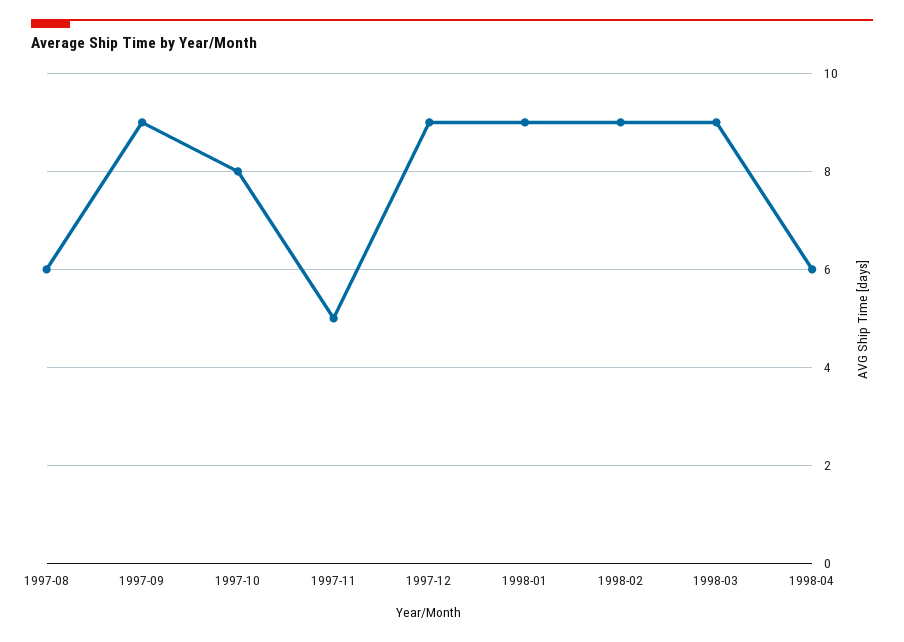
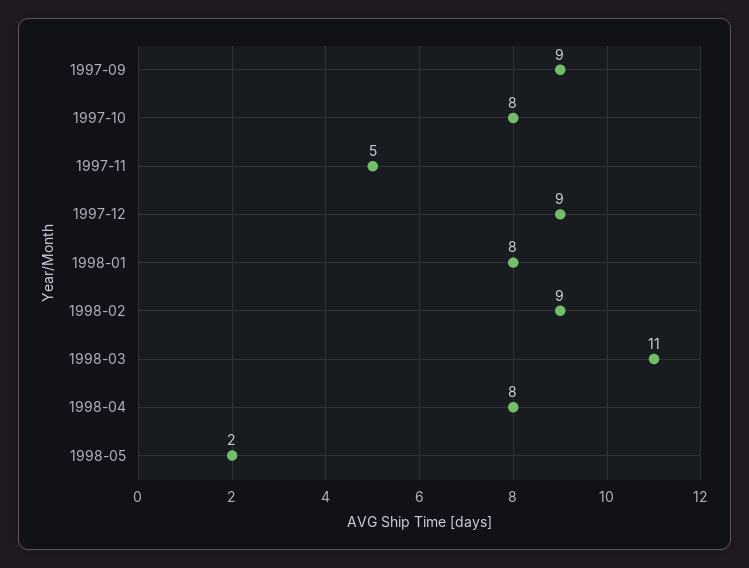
1997-08: 6 -> none
1998-01: 9 -> 8
1998-03: 9 -> 11
1998-04: 6 -> 8
1998-05: none -> 2

